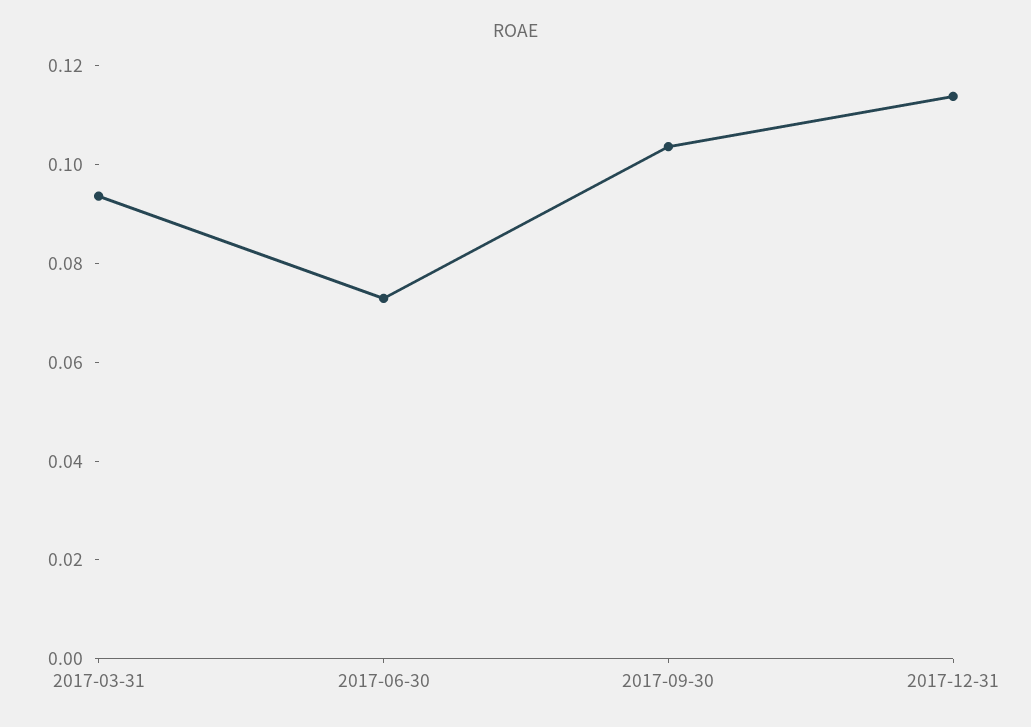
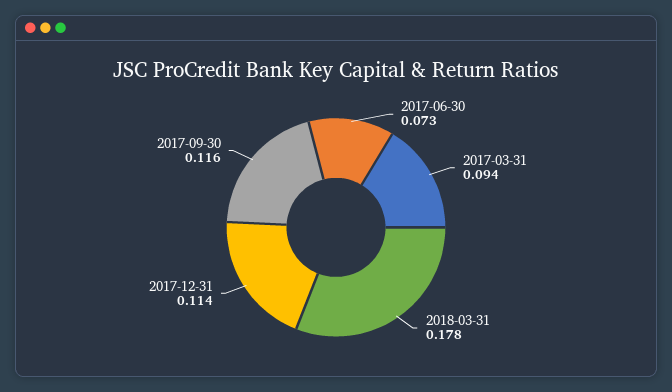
2017-09-30: 0.105 -> 0.116
2018-03-31: none -> 0.178

